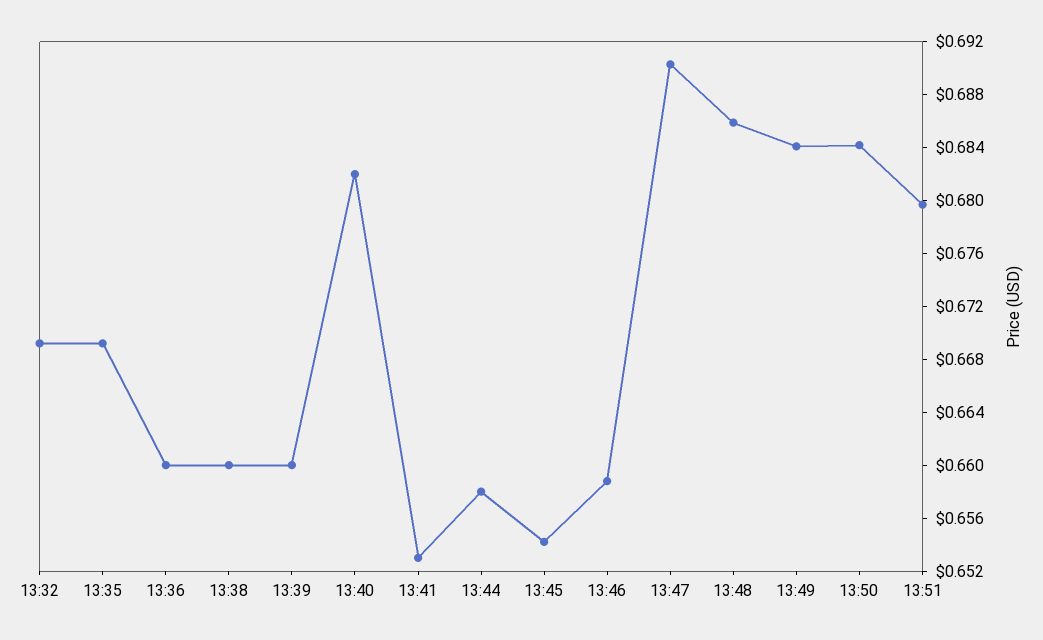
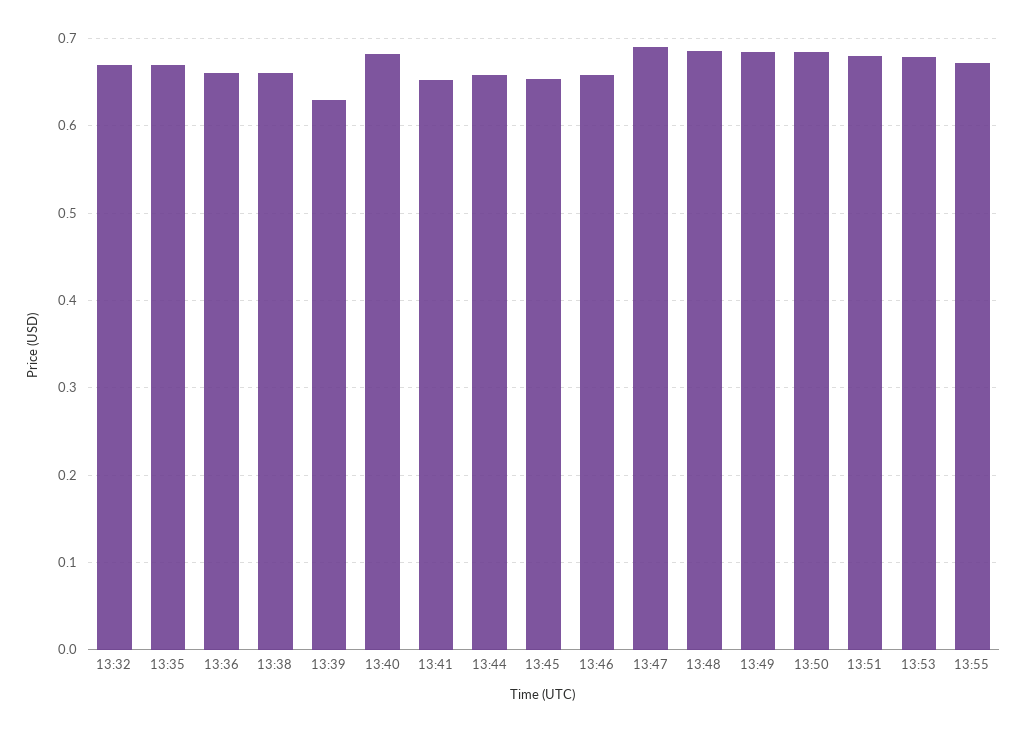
13:39: 0.66 -> 0.63
13:53: none -> 0.68
13:55: none -> 0.67

